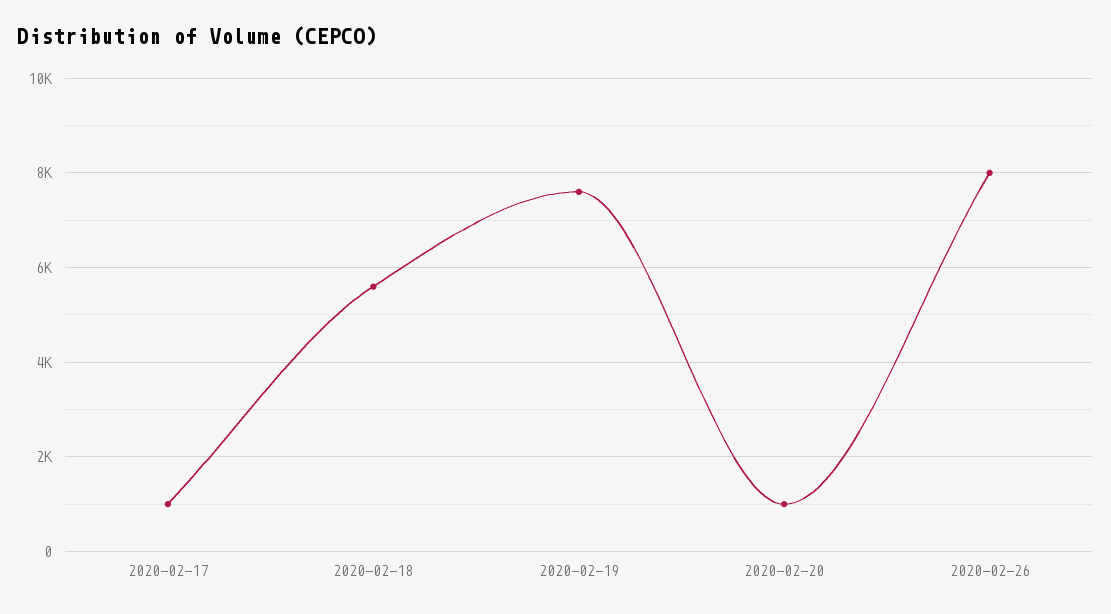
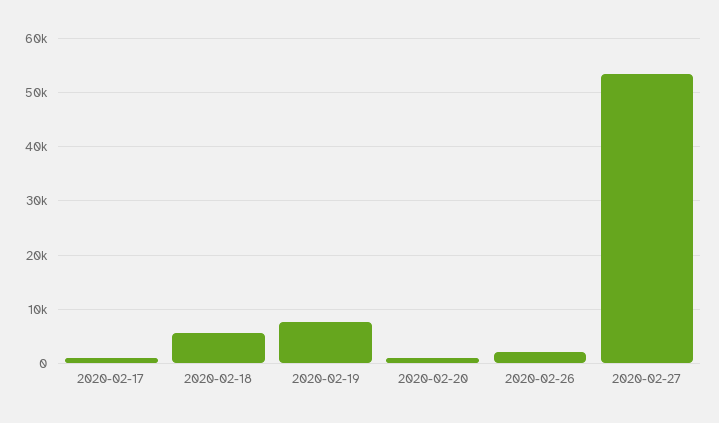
2020-02-26: 8000 -> 2000
2020-02-27: none -> 54000

